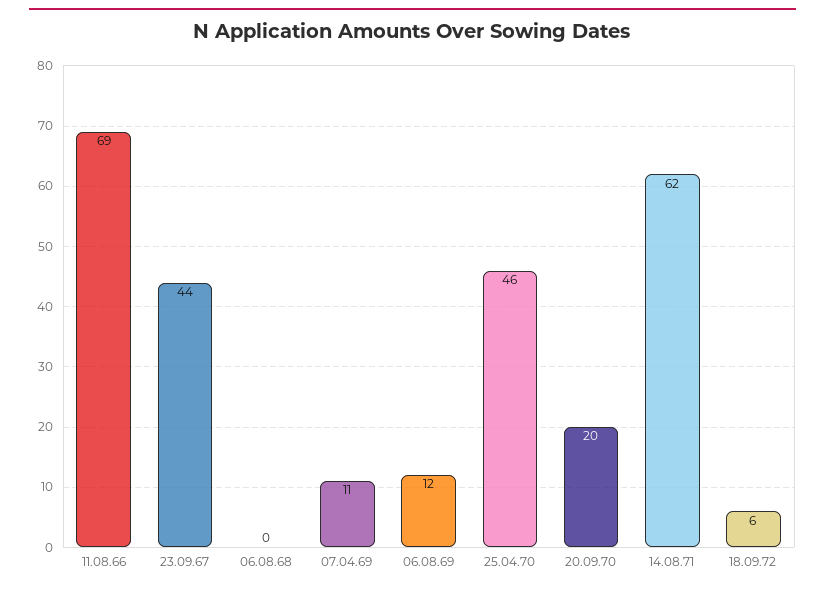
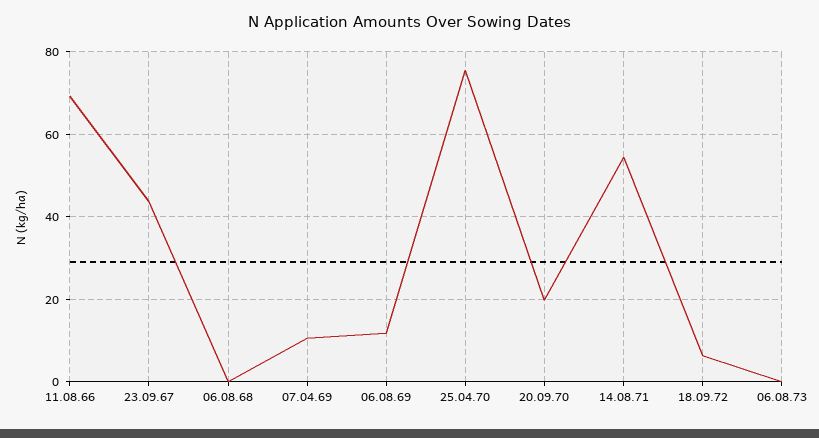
25.04.70: 46 -> 76
14.08.71: 62 -> 54
06.08.73: none -> 0

